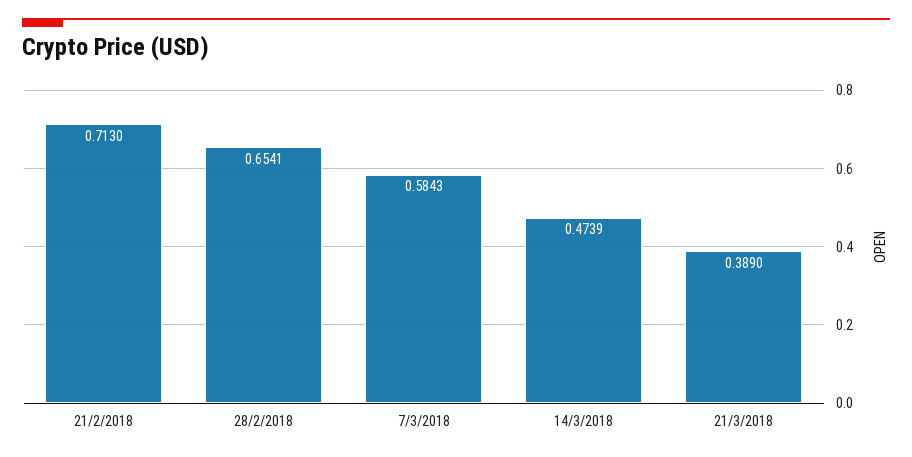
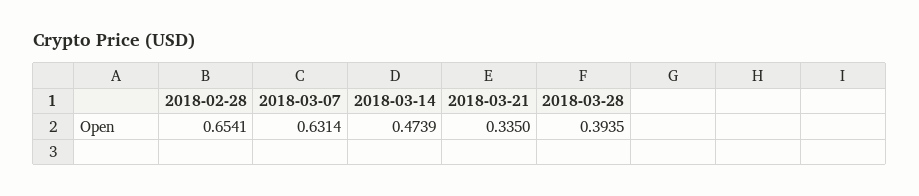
21/2/2018: 0.713 -> none
7/3/2018: 0.5843 -> 0.6314
21/3/2018: 0.389 -> 0.335
2018-03-28: none -> 0.3935

